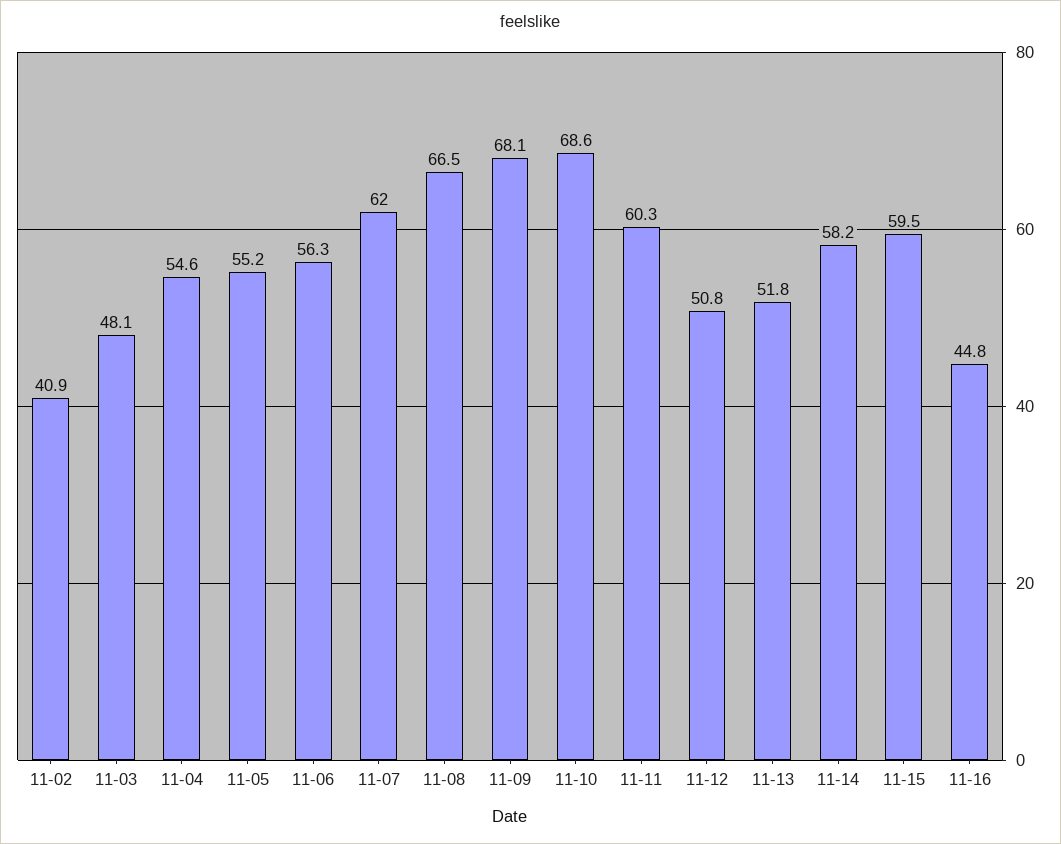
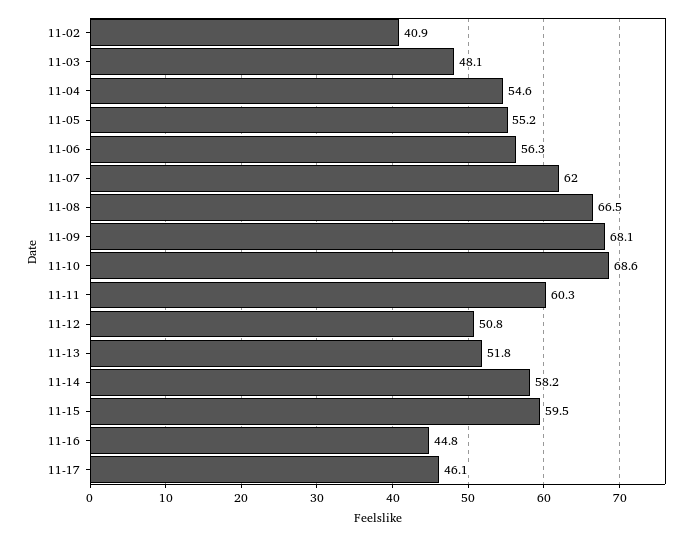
11-17: none -> 46.1

